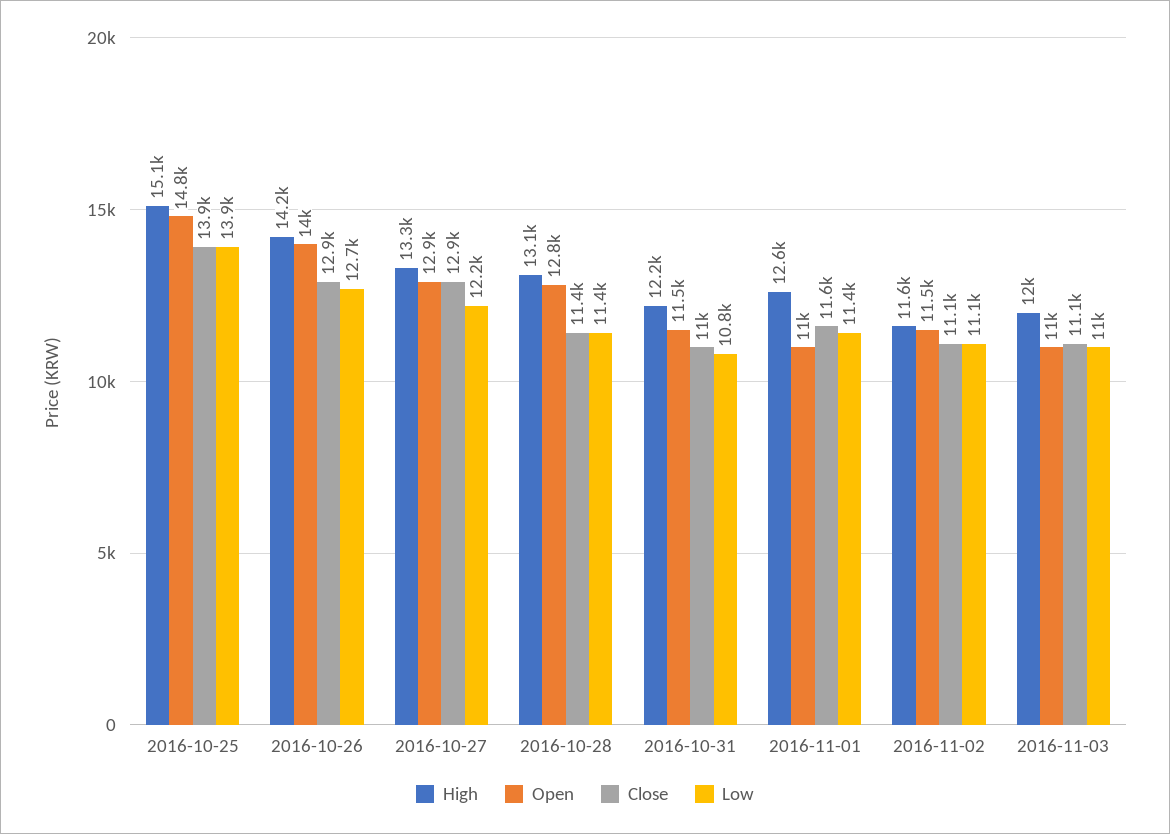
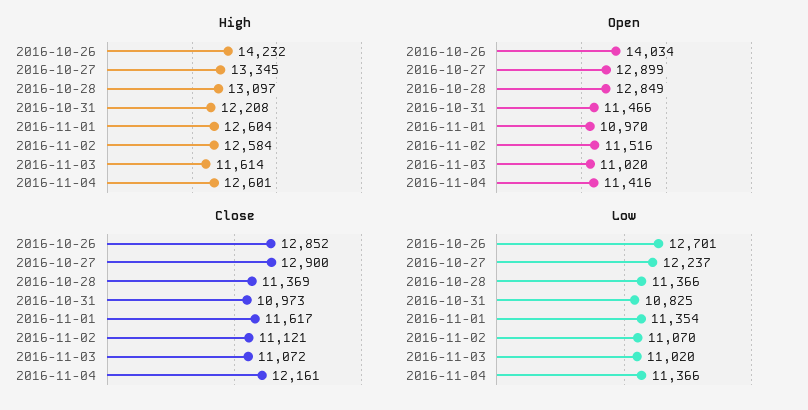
High, 2016-10-25: 15100 -> none
Open, 2016-10-25: 14800 -> none
Close, 2016-10-25: 13900 -> none
Low, 2016-10-25: 13900 -> none
High, 2016-11-02: 11600 -> 12584
High, 2016-11-03: 12000 -> 11614
High, 2016-11-04: none -> 12601
Open, 2016-11-04: none -> 11416
Close, 2016-11-04: none -> 12161
Low, 2016-11-04: none -> 11366

